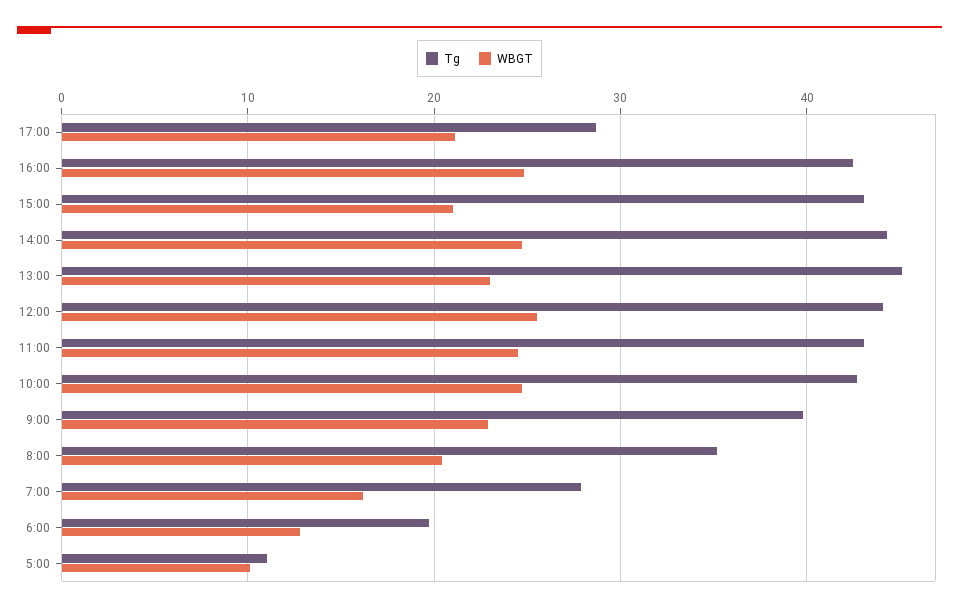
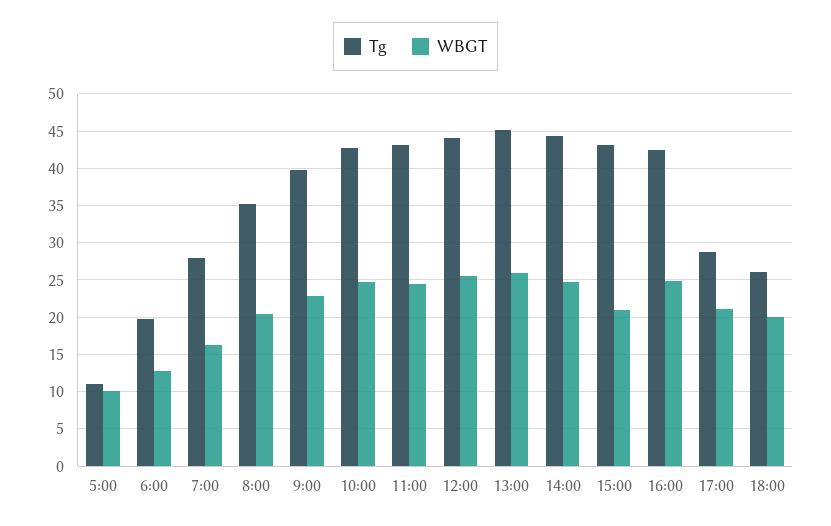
WBGT, 13:00: 23 -> 26
Tg, 18:00: none -> 26
WBGT, 18:00: none -> 20

